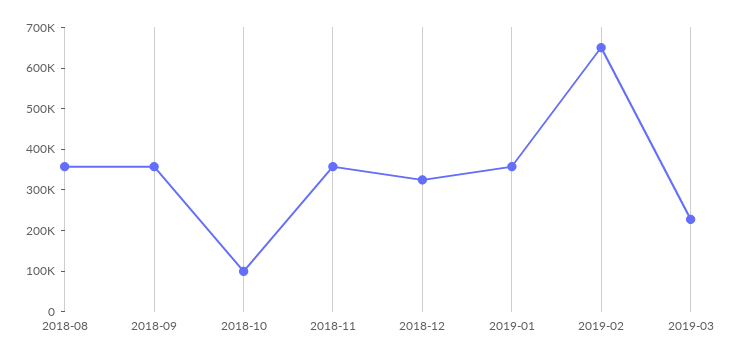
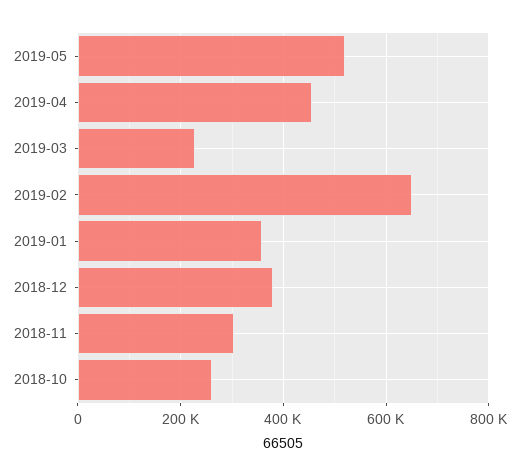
2018-08: 360000 -> none
2018-09: 360000 -> none
2018-10: 100000 -> 260000
2018-11: 360000 -> 300000
2018-12: 320000 -> 380000
2019-05: none -> 520000
2019-04: none -> 460000

